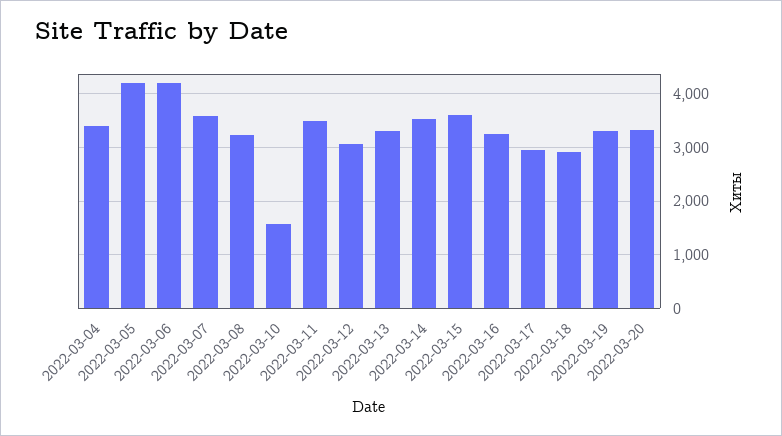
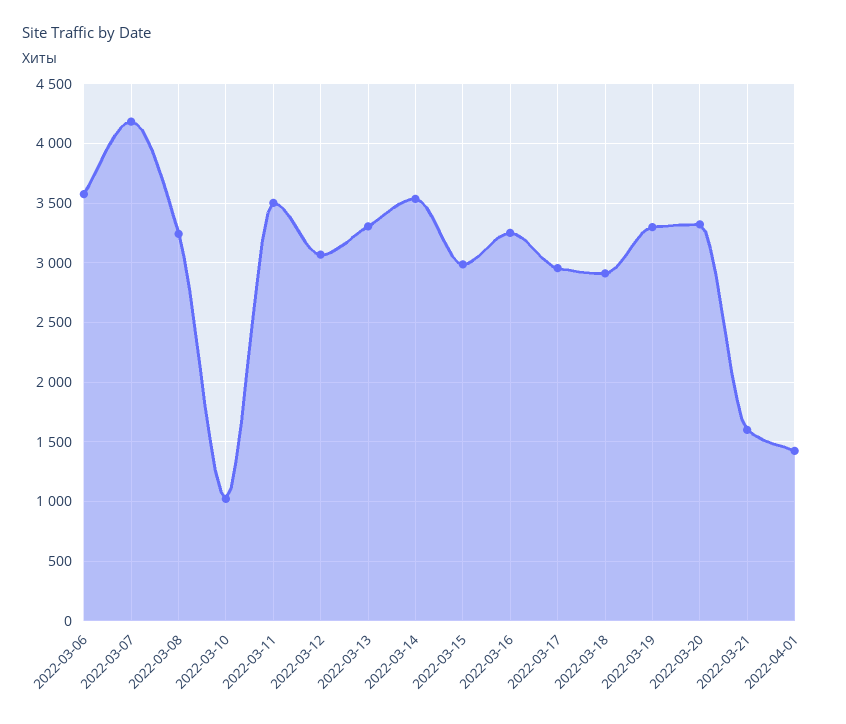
2022-03-04: 3400 -> none
2022-03-05: 4200 -> none
2022-03-06: 4200 -> 3600
2022-03-07: 3600 -> 4200
2022-03-10: 1600 -> 1000
2022-03-15: 3600 -> 3000
2022-03-21: none -> 1600
2022-04-01: none -> 1400

